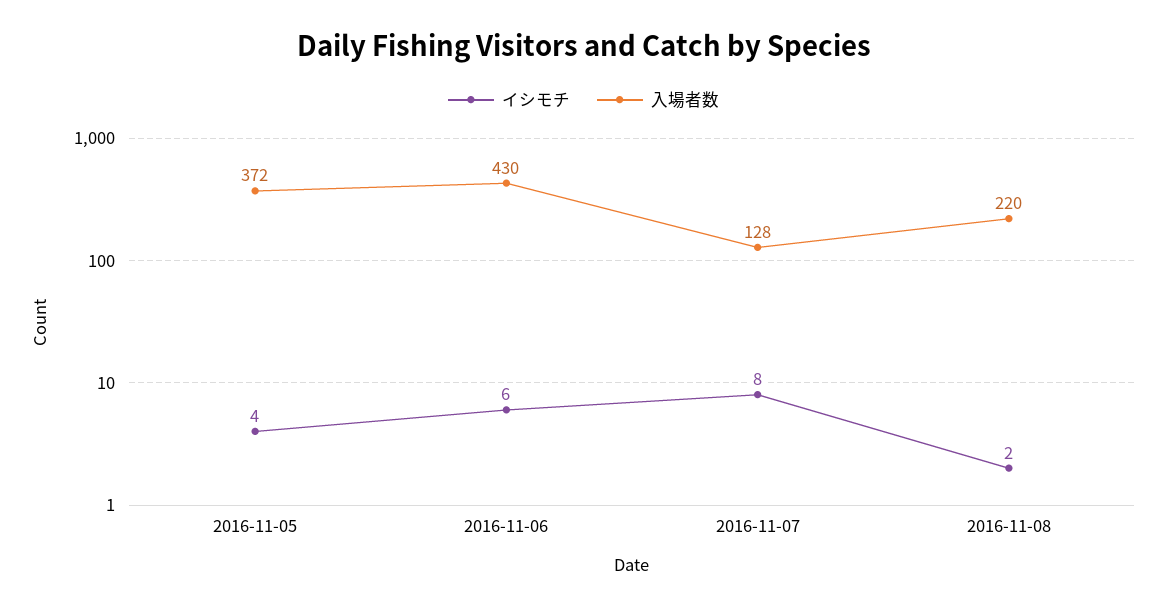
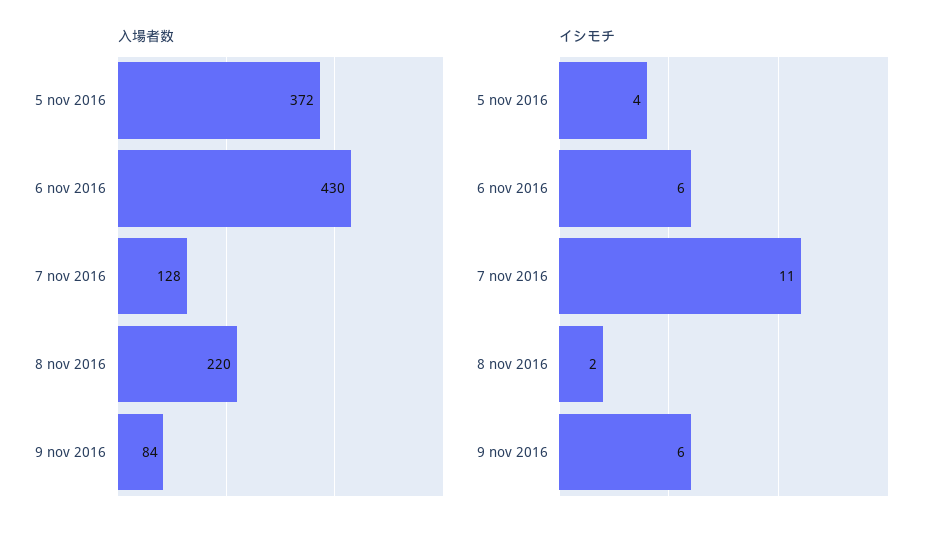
イシモチ, 2016-11-07: 8 -> 11
入場者数, 9 nov 2016: none -> 84
イシモチ, 9 nov 2016: none -> 6

